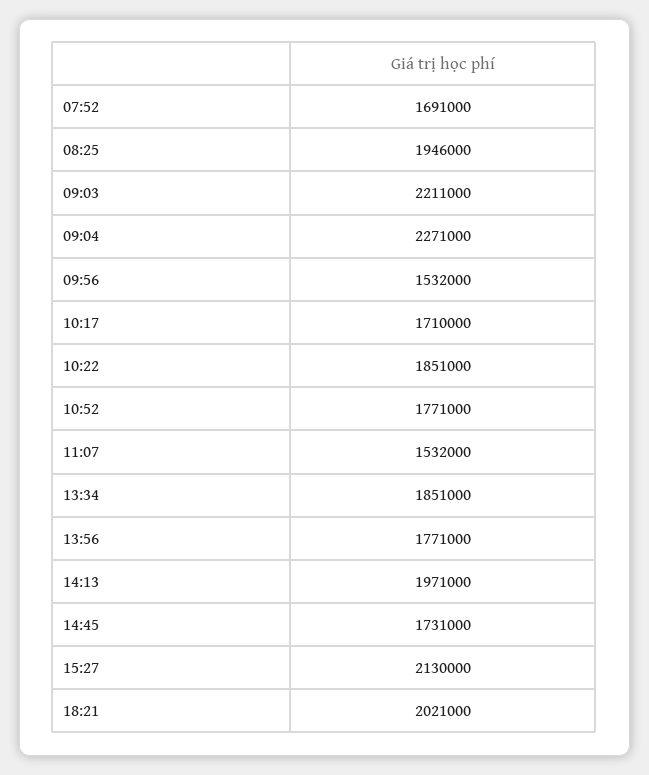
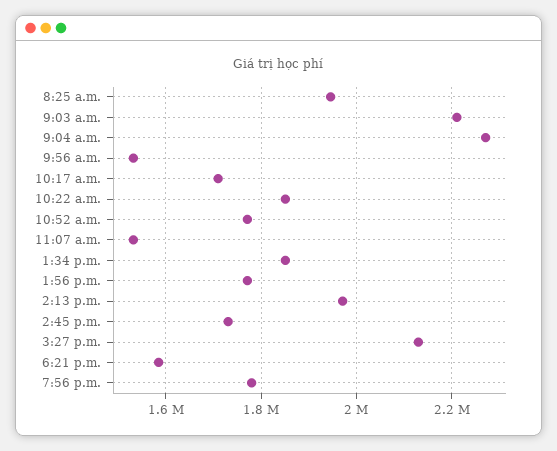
07:52: 1691000 -> none
18:21: 2021000 -> 1580000
7:56 p.m.: none -> 1780000

